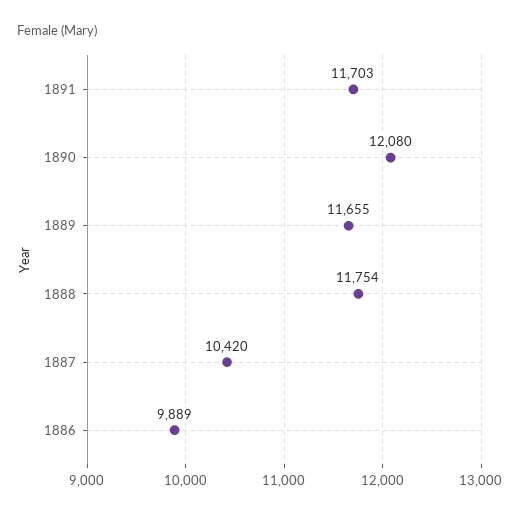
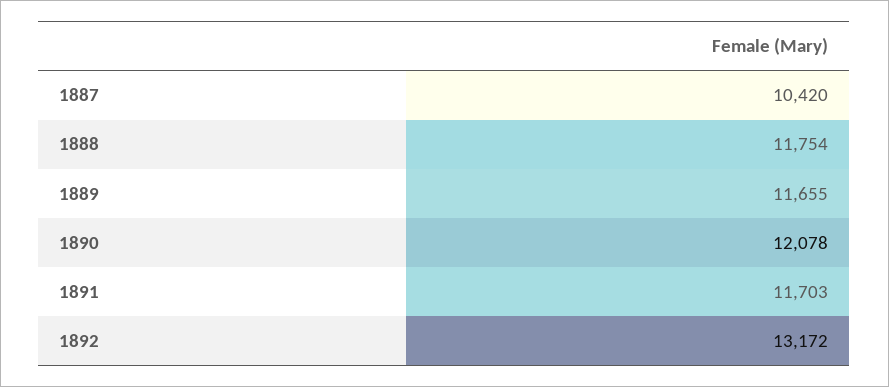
1890: 12080 -> 12078
1886: 9889 -> none
1892: none -> 13172

